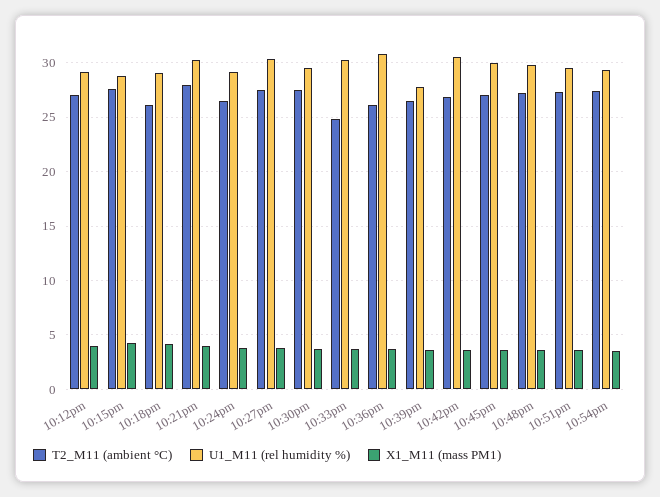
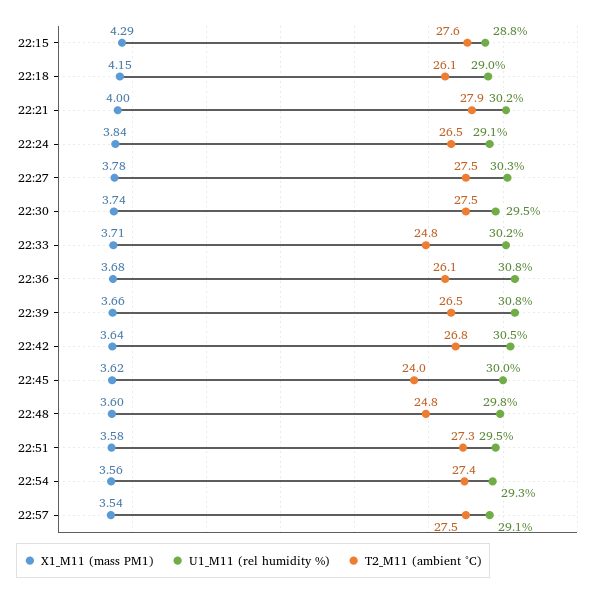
T2_M11 (ambient °C), 10:12pm: 27 -> none
U1_M11 (rel humidity %), 10:12pm: 29 -> none
X1_M11 (mass PM1), 10:12pm: 4 -> none
U1_M11 (rel humidity %), 10:39pm: 28 -> 30.8
T2_M11 (ambient °C), 10:45pm: 27 -> 24
T2_M11 (ambient °C), 10:48pm: 27 -> 24.8
X1_M11 (mass PM1), 22:57: none -> 3.54
U1_M11 (rel humidity %), 22:57: none -> 29.1
T2_M11 (ambient °C), 22:57: none -> 27.5

